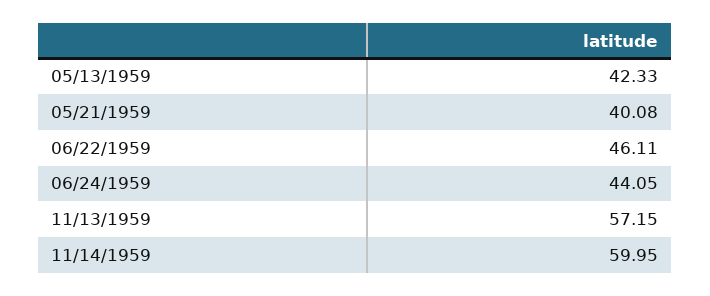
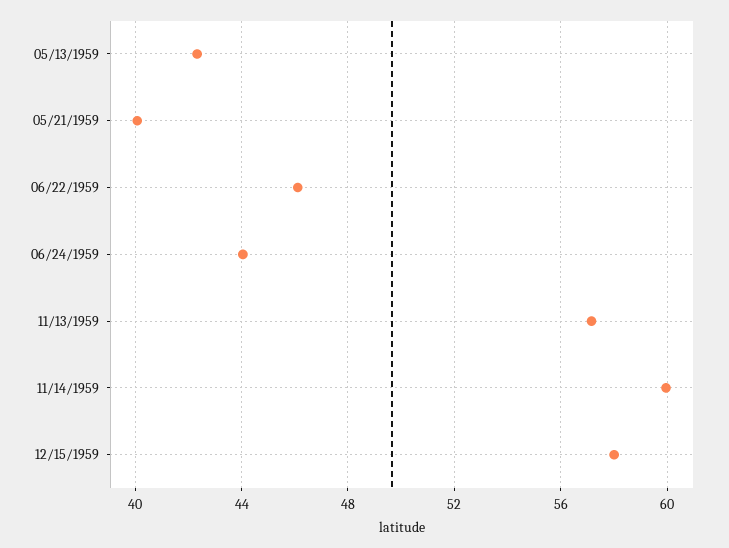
12/15/1959: none -> 58

